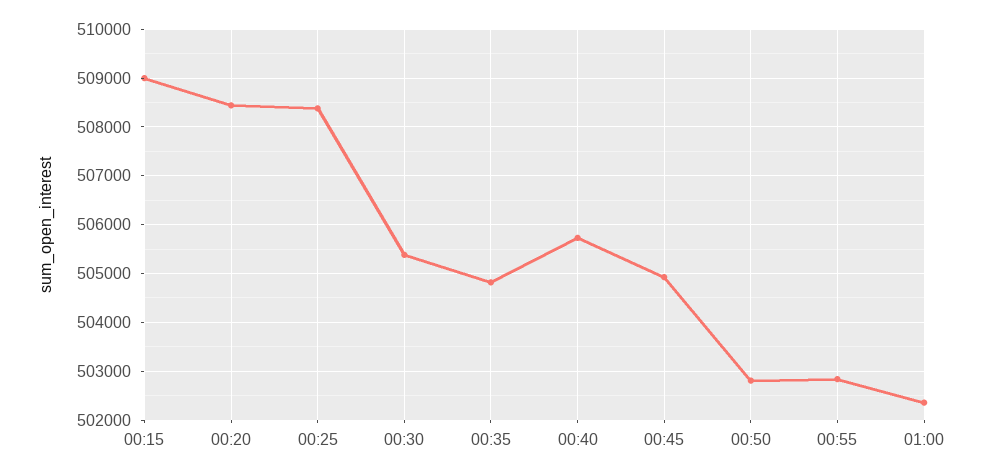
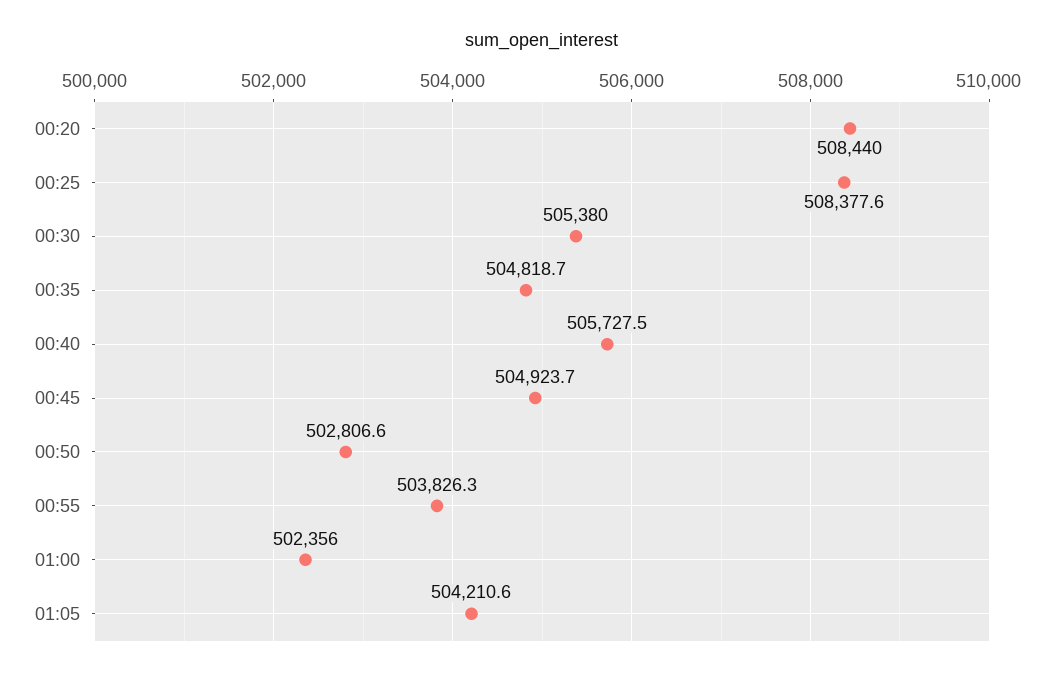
00:15: 509000 -> none
00:55: 502800 -> 503826.3
01:05: none -> 504210.6

